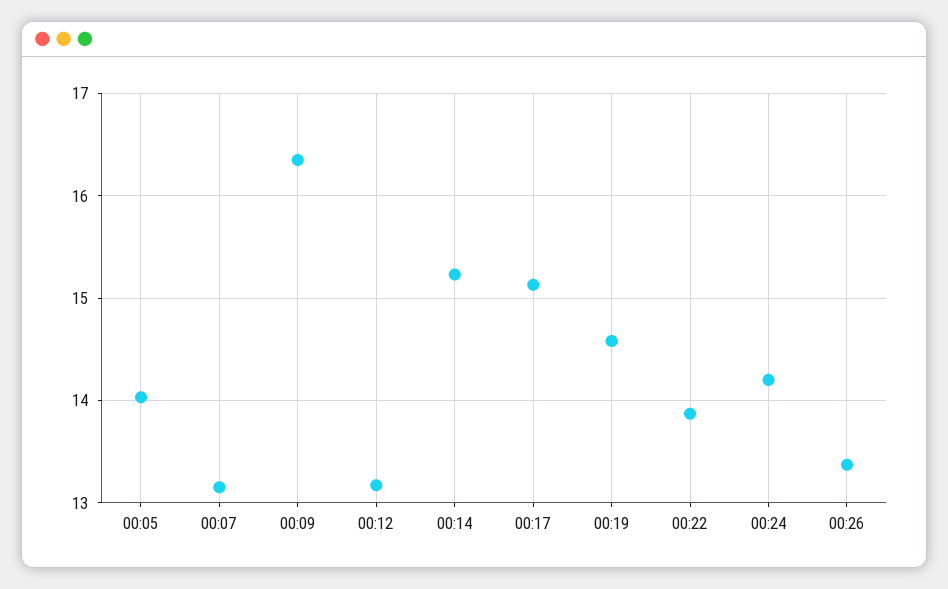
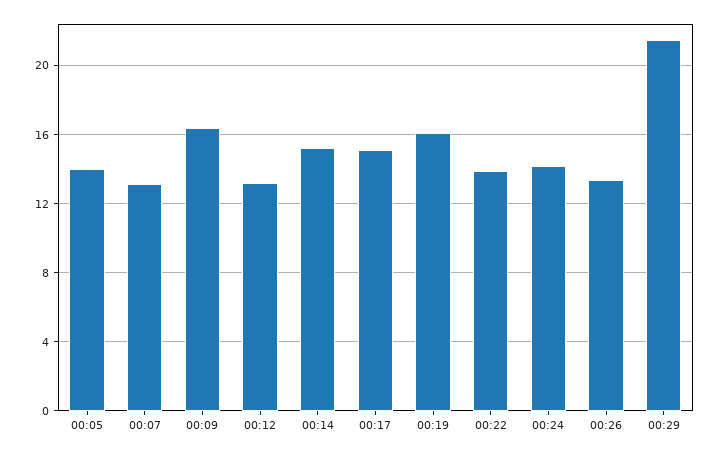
00:19: 14.6 -> 16
00:29: none -> 21.5

